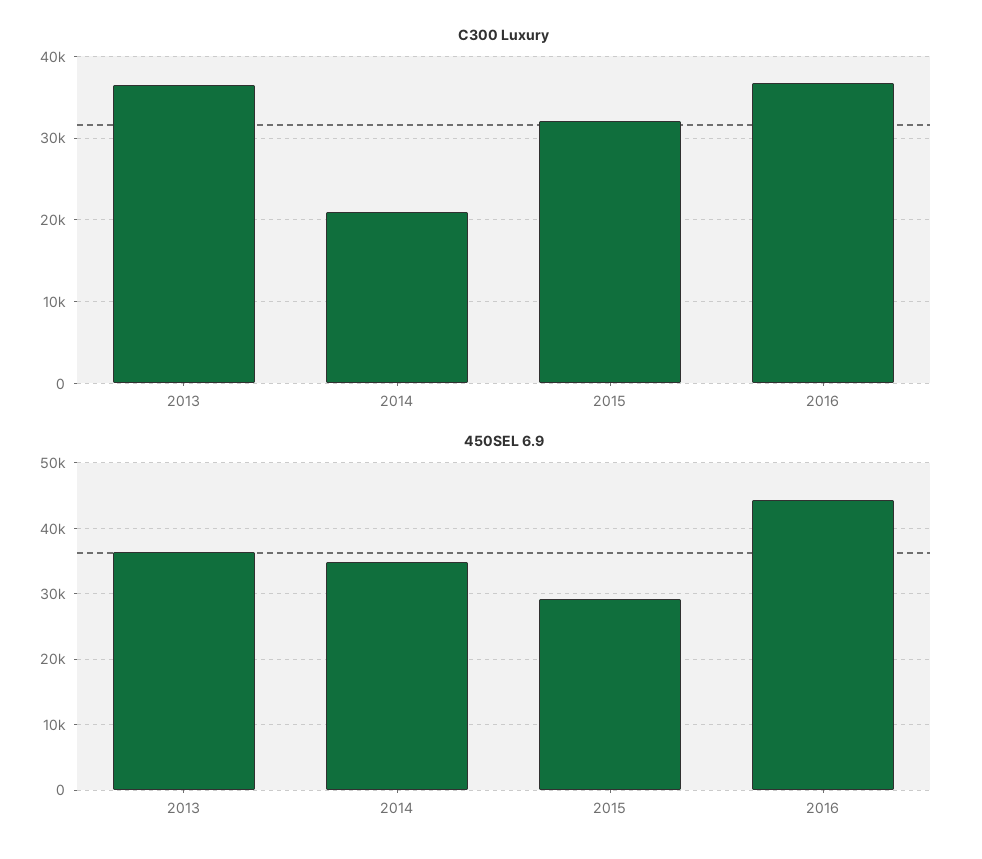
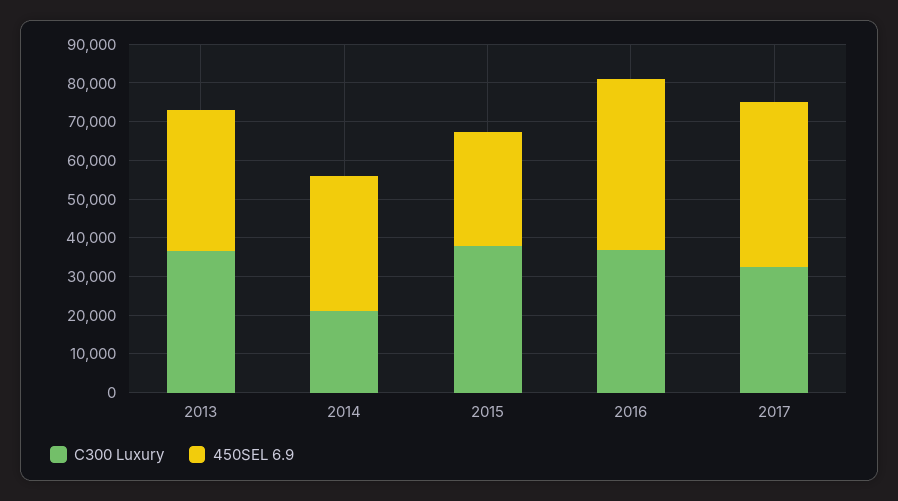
C300 Luxury, 2015: 32000 -> 37500
C300 Luxury, 2017: none -> 32500
450SEL 6.9, 2017: none -> 42500

